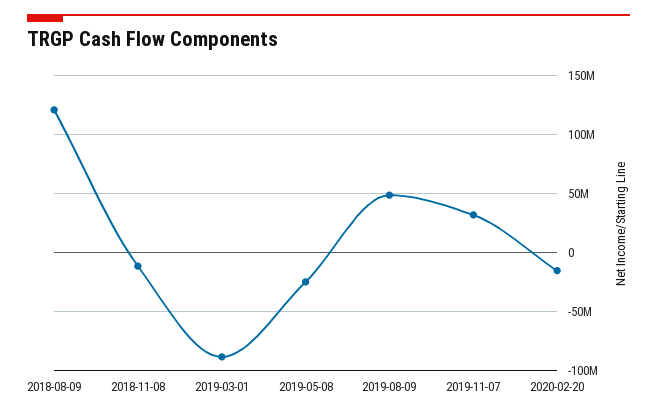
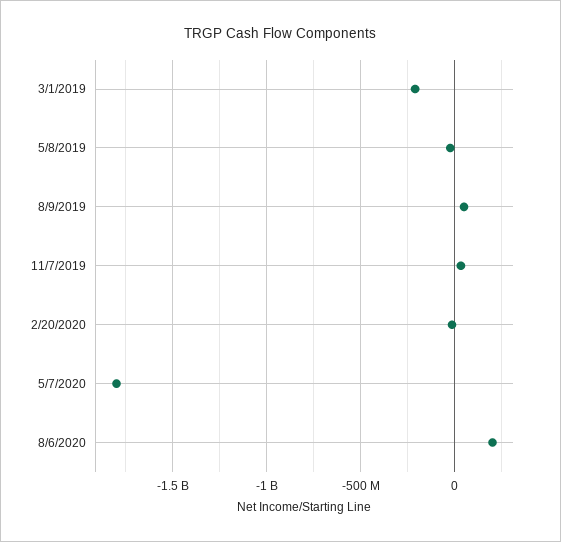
2018-08-09: 120000000 -> none
2018-11-08: -10000000 -> none
2019-03-01: -90000000 -> -200000000
5/7/2020: none -> -1800000000
8/6/2020: none -> 200000000

